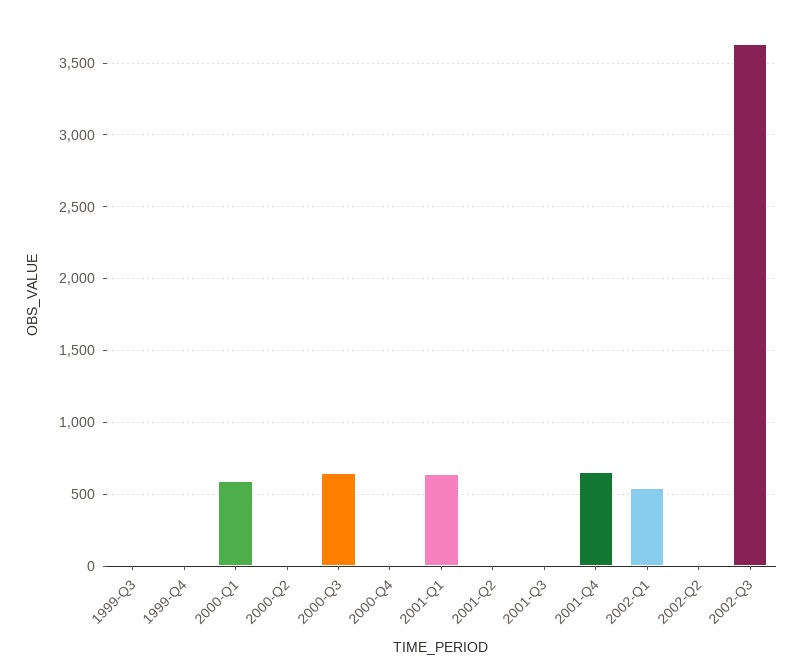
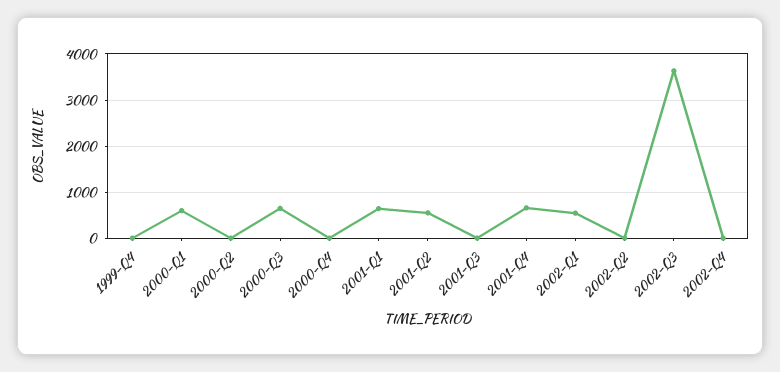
1999-Q3: 0 -> none
2001-Q2: 0 -> 600
2002-Q4: none -> 0

